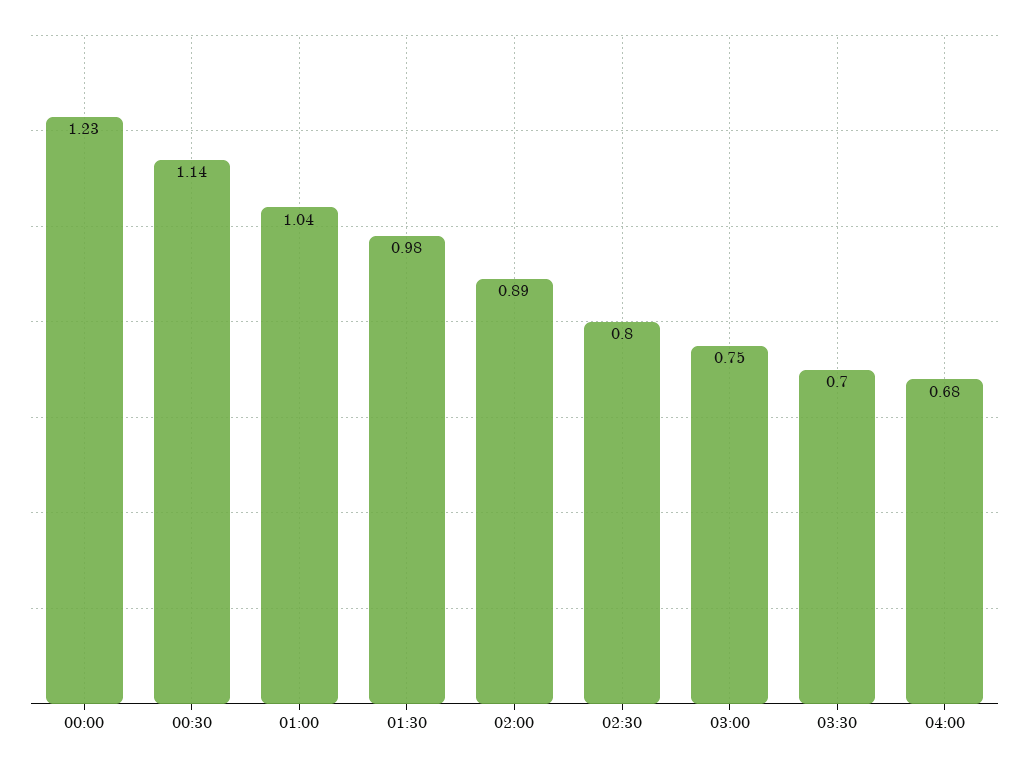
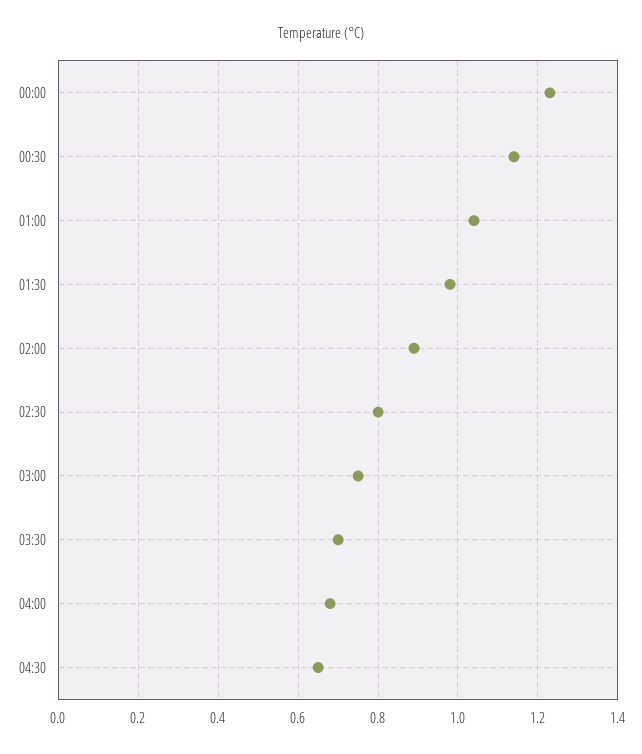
04:30: none -> 0.65

